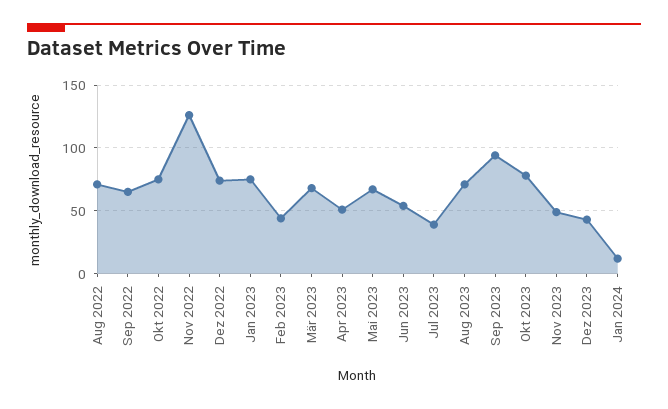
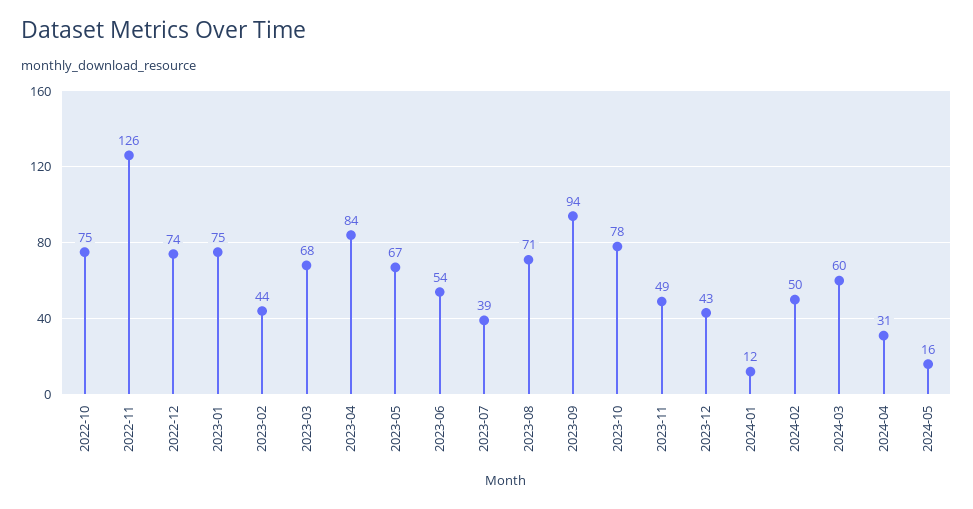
Aug 2022: 70 -> none
Sep 2022: 65 -> none
Apr 2023: 50 -> 84
2024-02: none -> 50
2024-03: none -> 60
2024-04: none -> 31
2024-05: none -> 16

